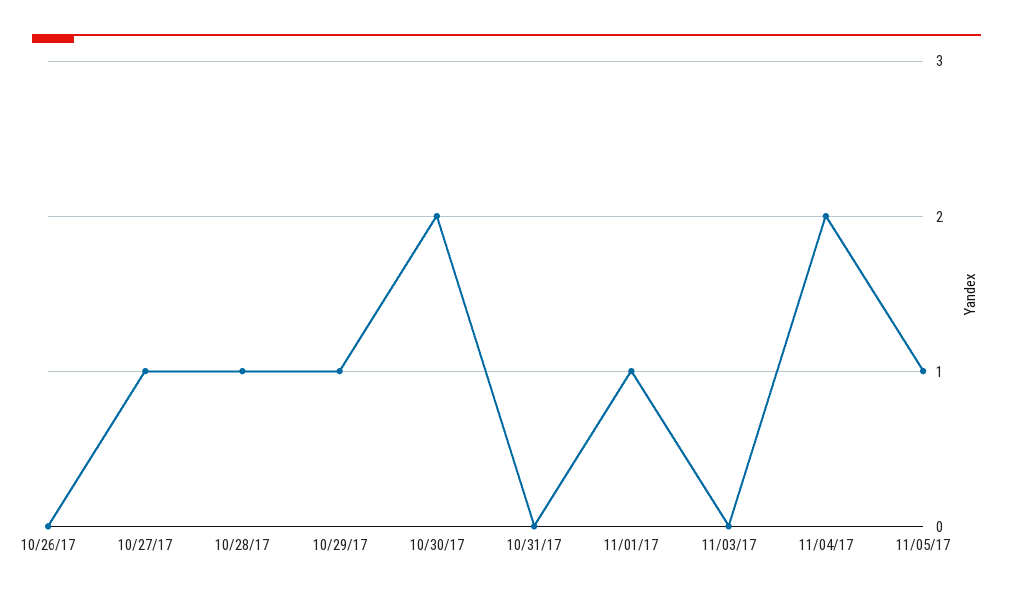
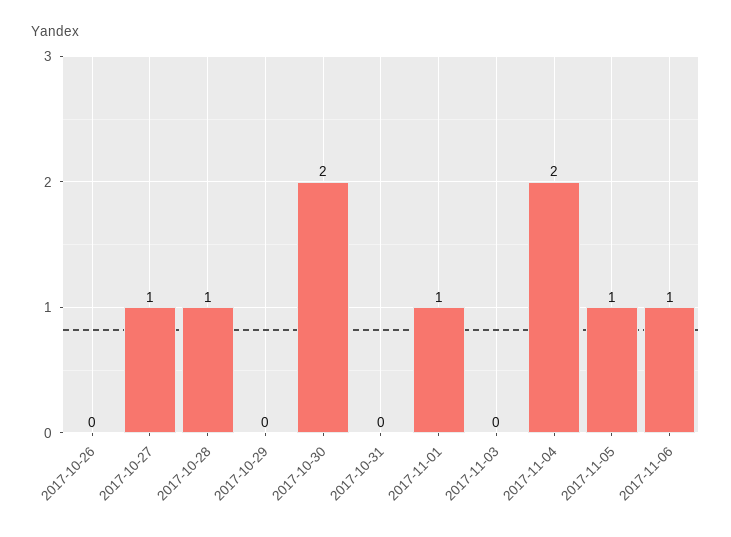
10/29/17: 1 -> 0
2017-11-06: none -> 1

